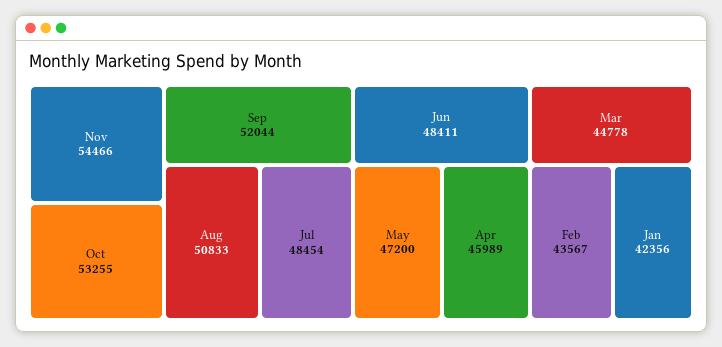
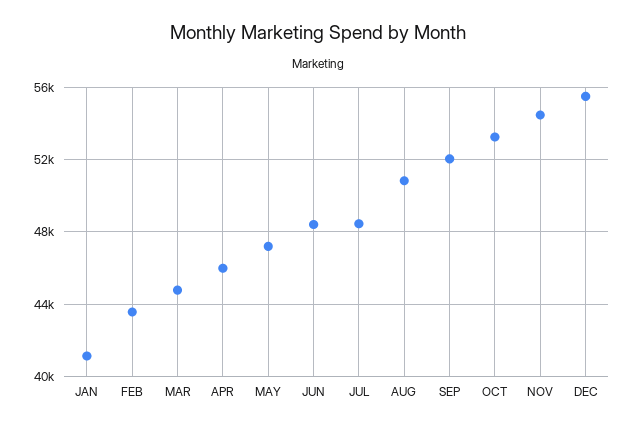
Jan: 42356 -> 41000
DEC: none -> 55500

